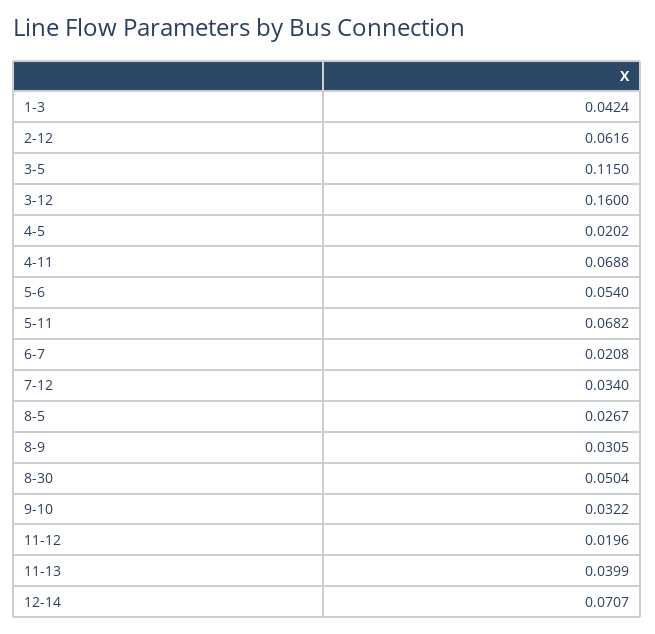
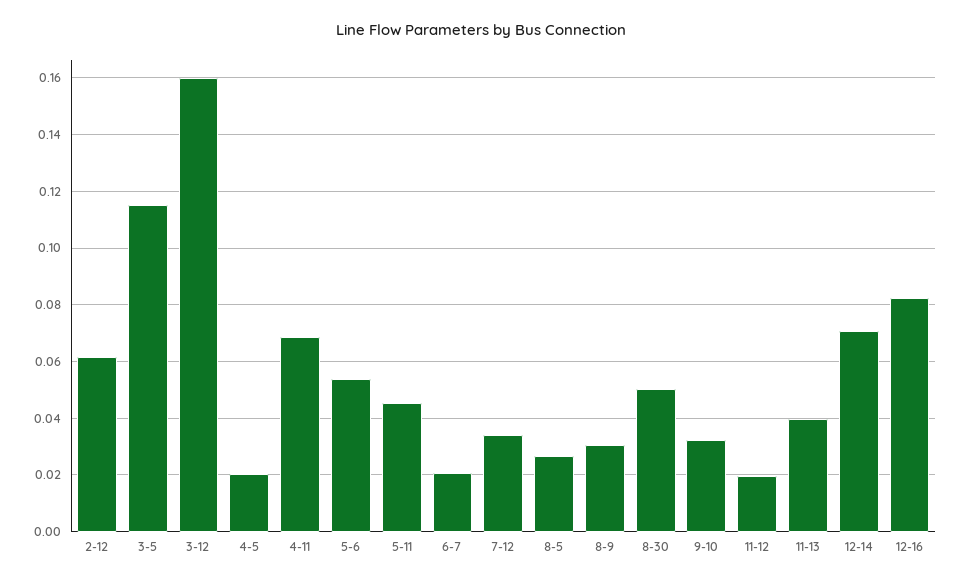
1-3: 0.0424 -> none
5-11: 0.0682 -> 0.045
12-16: none -> 0.0825

